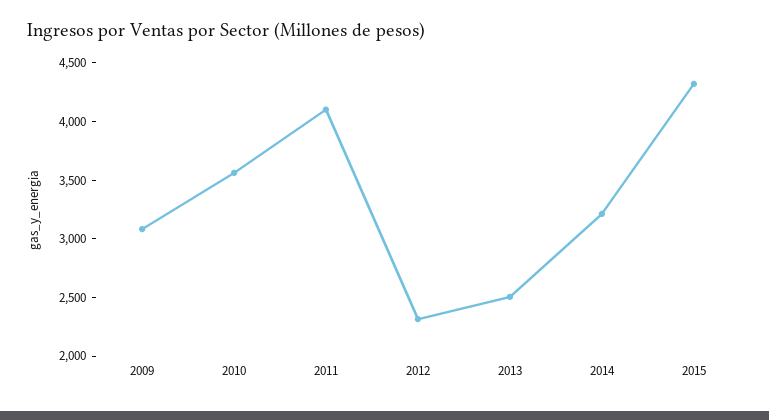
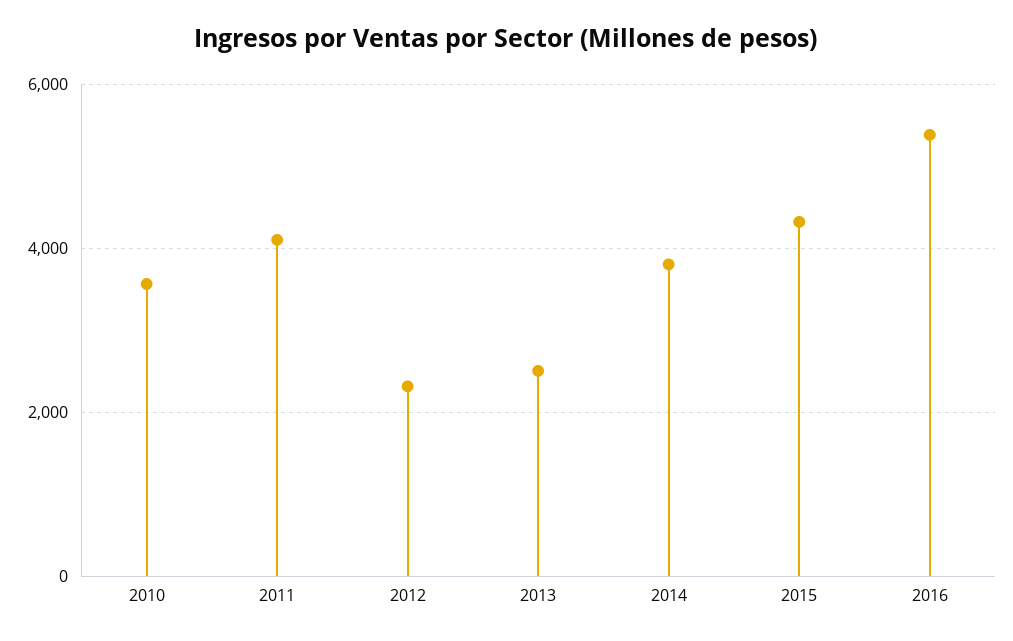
2009: 3100 -> none
2014: 3200 -> 3800
2016: none -> 5400

